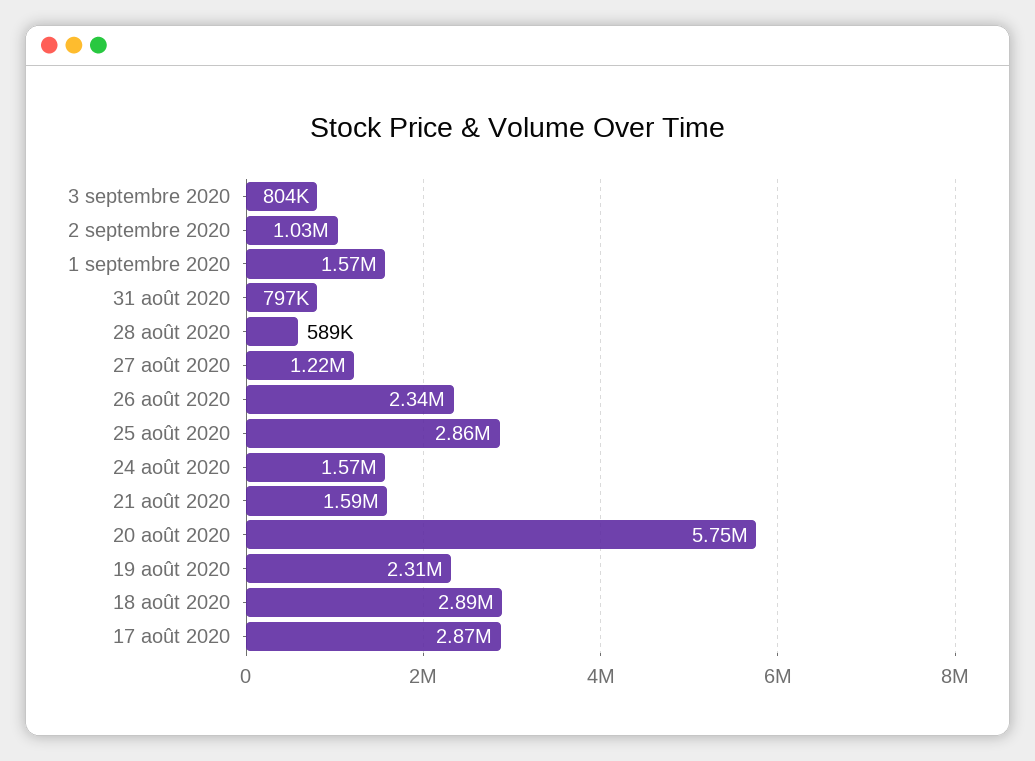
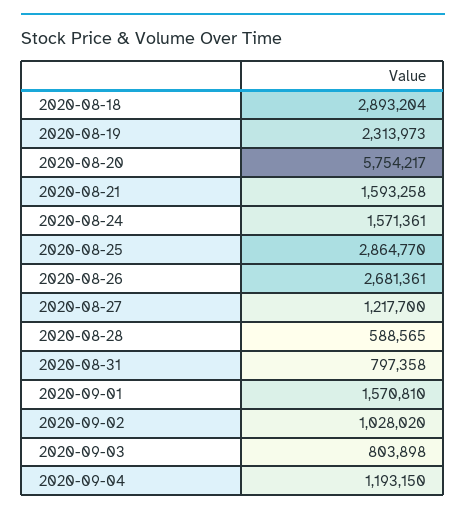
26 août 2020: 2340000 -> 2681361
17 août 2020: 2870000 -> none
2020-09-04: none -> 1193150

